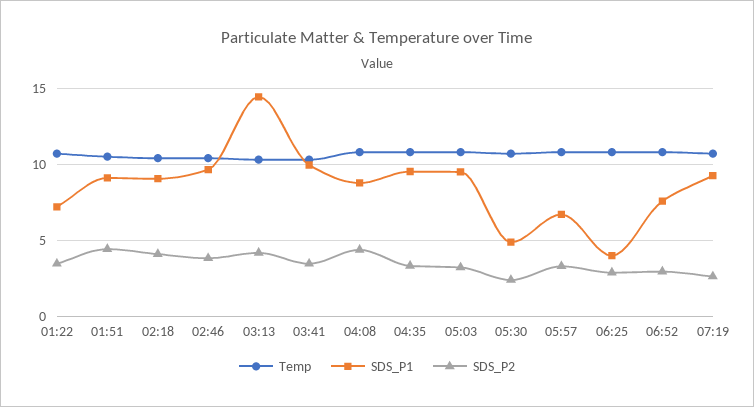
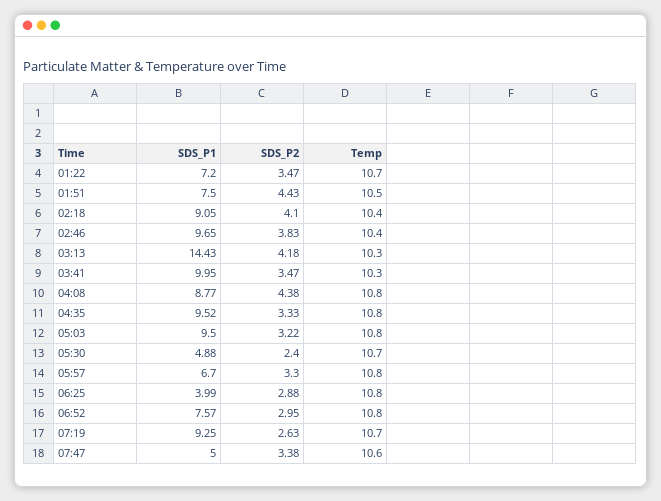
SDS_P1, 01:51: 9 -> 7.5
SDS_P1, 07:47: none -> 5
SDS_P2, 07:47: none -> 3.38
Temp, 07:47: none -> 10.6

